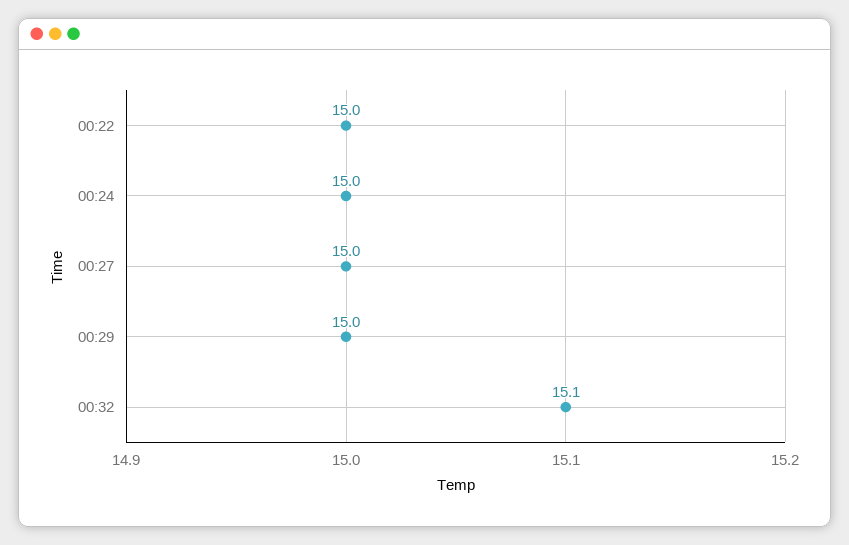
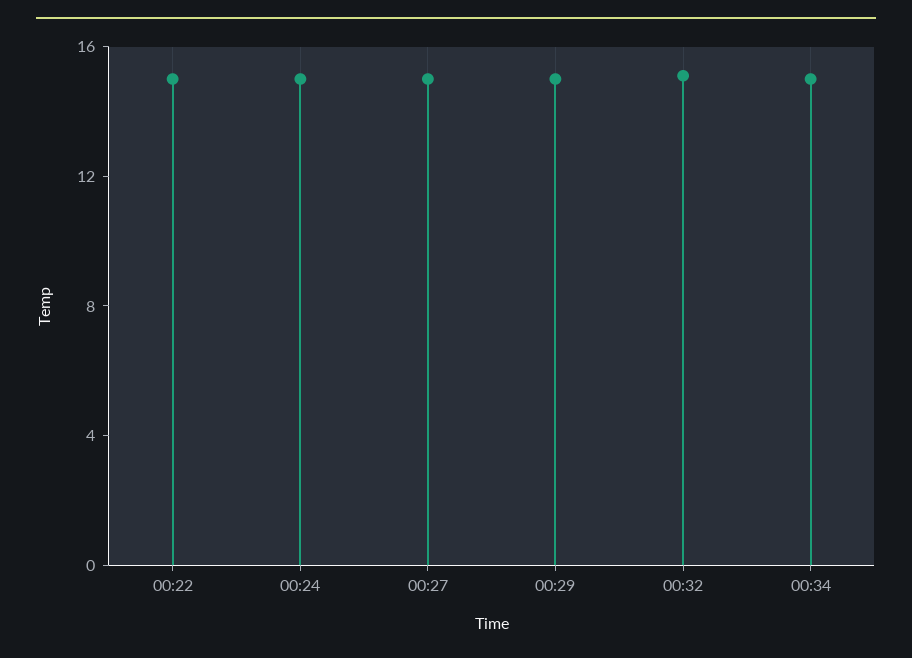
00:34: none -> 15

